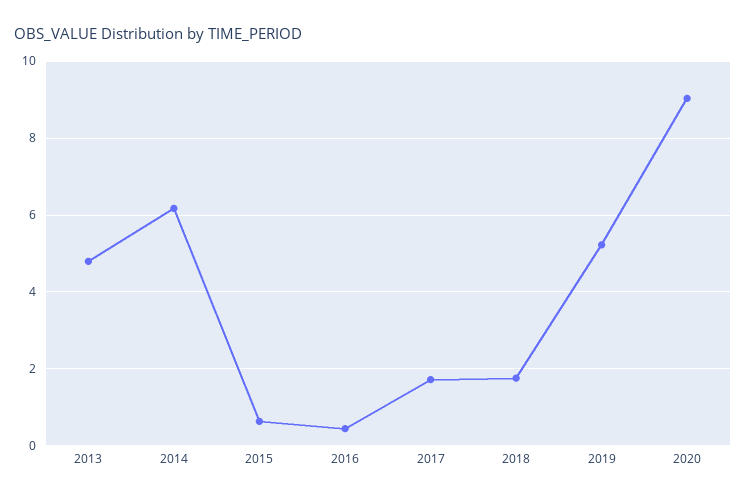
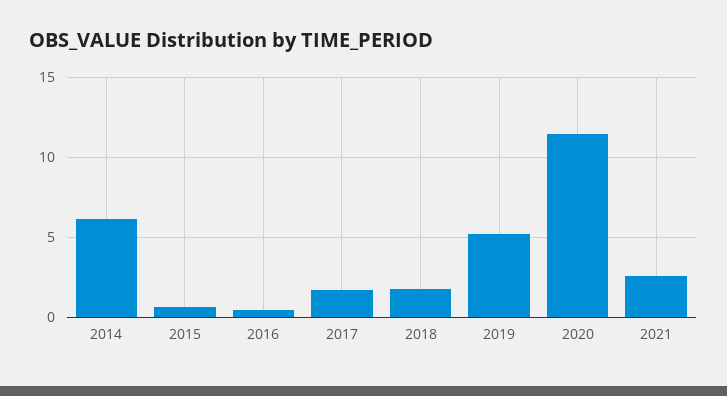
2013: 4.8 -> none
2020: 9 -> 11.5
2021: none -> 2.5

